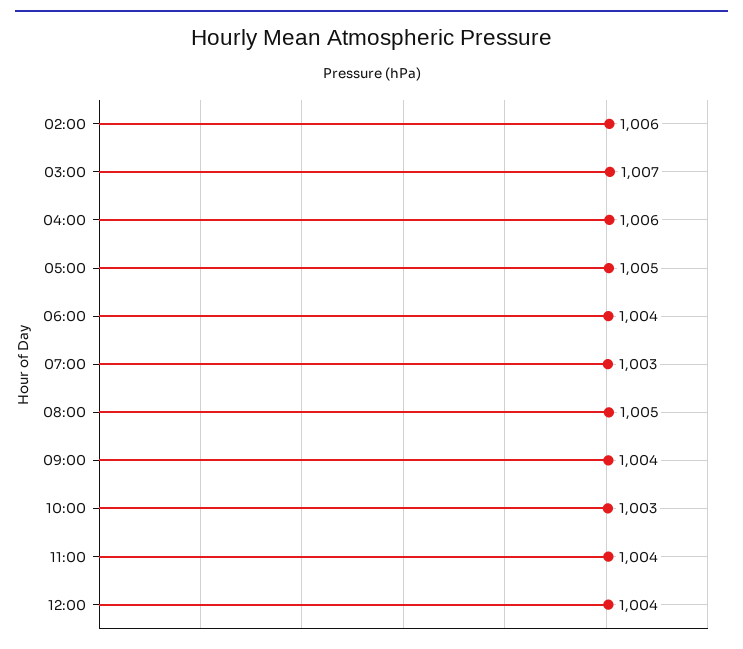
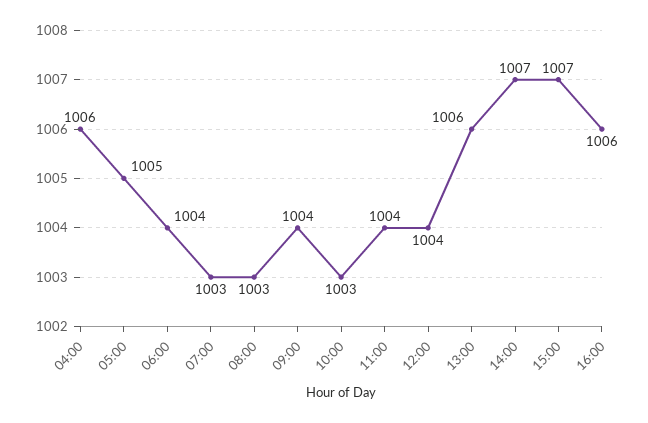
02:00: 1006 -> none
03:00: 1007 -> none
08:00: 1005 -> 1003
13:00: none -> 1006
14:00: none -> 1007
15:00: none -> 1007
16:00: none -> 1006

